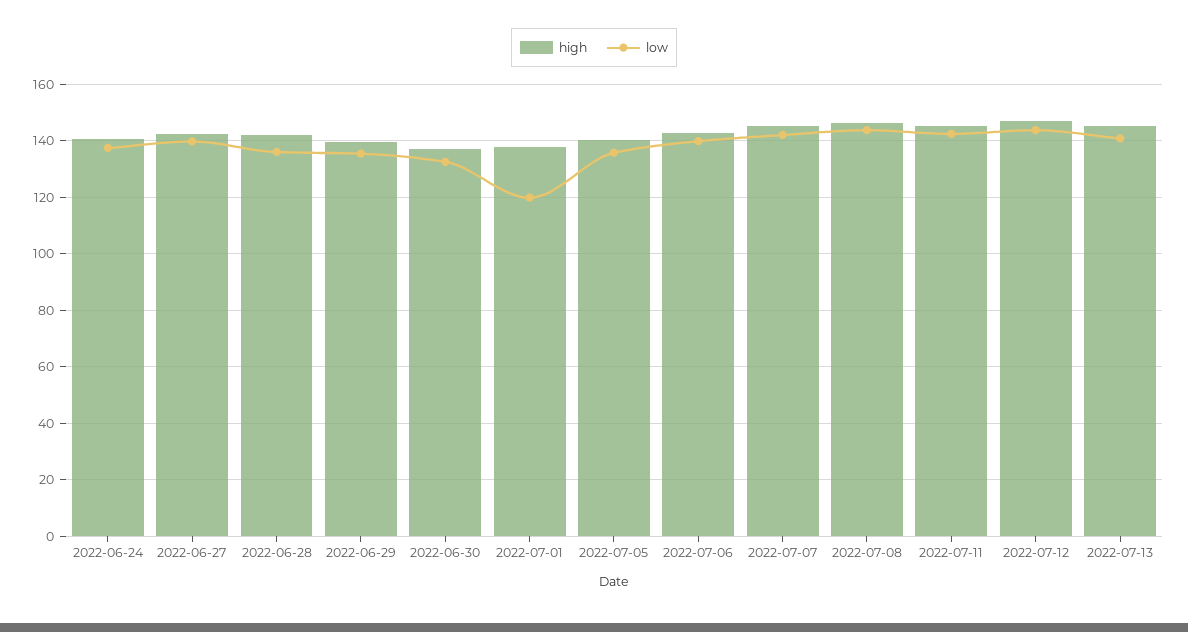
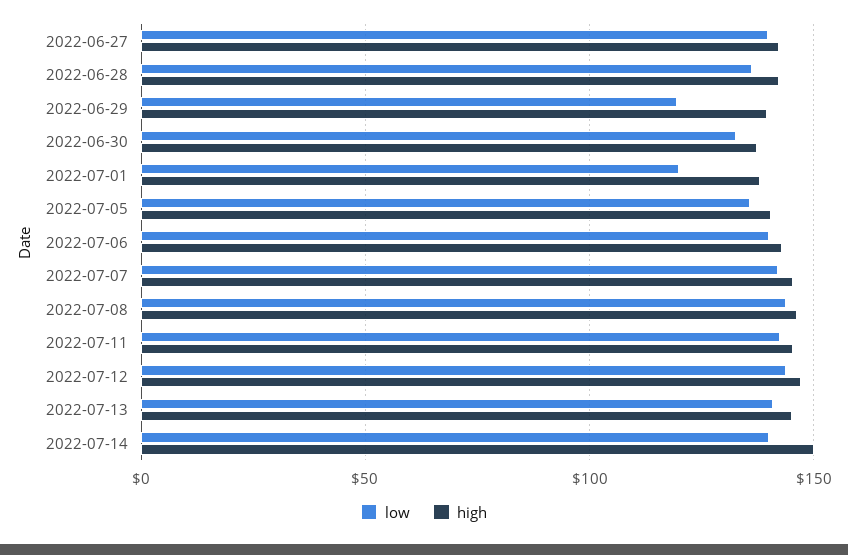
high, 2022-06-24: 140 -> none
low, 2022-06-24: 137.5 -> none
low, 2022-06-29: 135 -> 120
low, 2022-07-14: none -> 140
high, 2022-07-14: none -> 150

